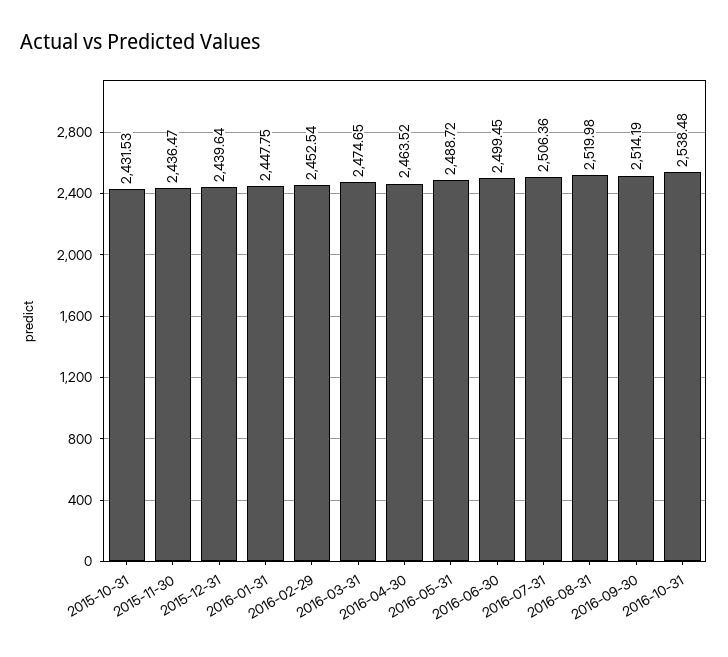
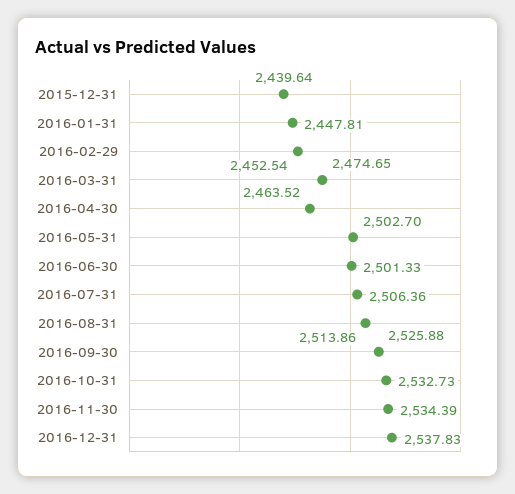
2015-10-31: 2431.53 -> none
2015-11-30: 2436.47 -> none
2016-01-31: 2447.75 -> 2447.81
2016-05-31: 2488.72 -> 2502.7
2016-06-30: 2499.45 -> 2501.33
2016-08-31: 2519.98 -> 2513.86
2016-09-30: 2514.19 -> 2525.88
2016-10-31: 2538.48 -> 2532.73
2016-11-30: none -> 2534.39
2016-12-31: none -> 2537.83

